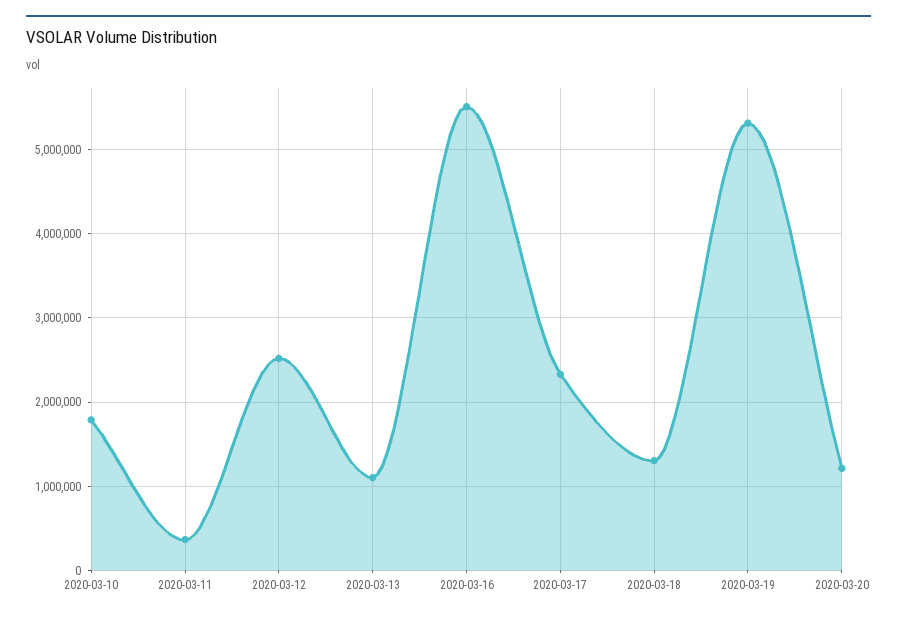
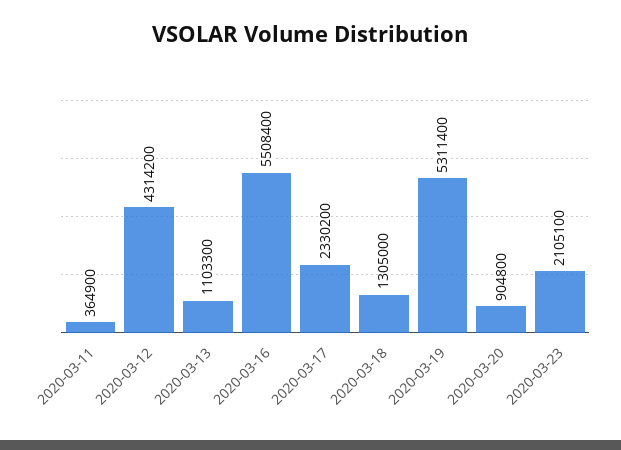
2020-03-10: 1800000 -> none
2020-03-12: 2500000 -> 4314200
2020-03-20: 1200000 -> 904800
2020-03-23: none -> 2105100

